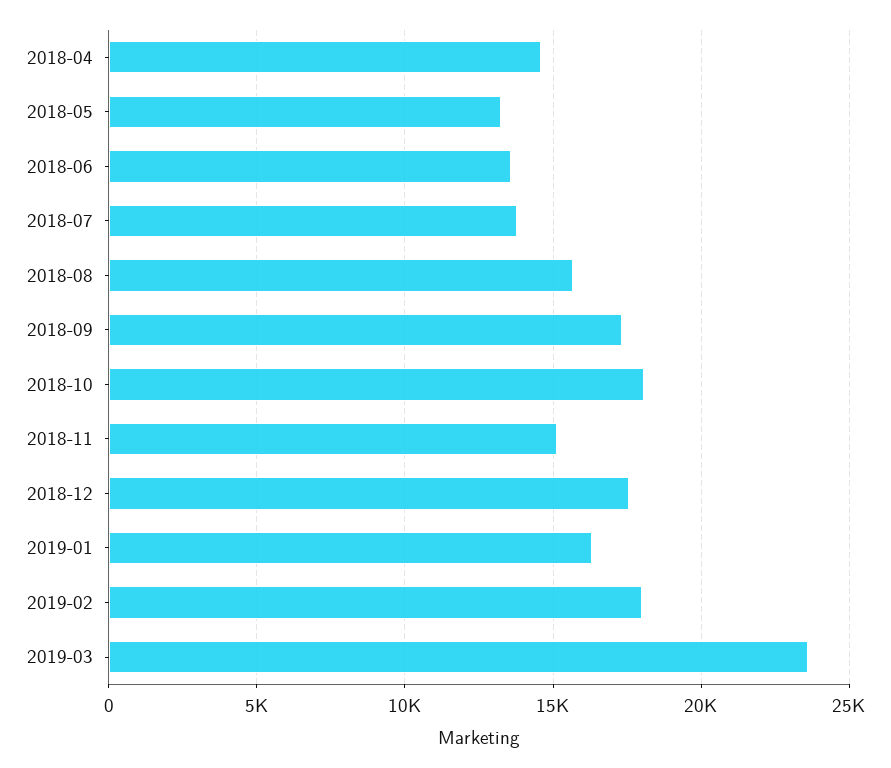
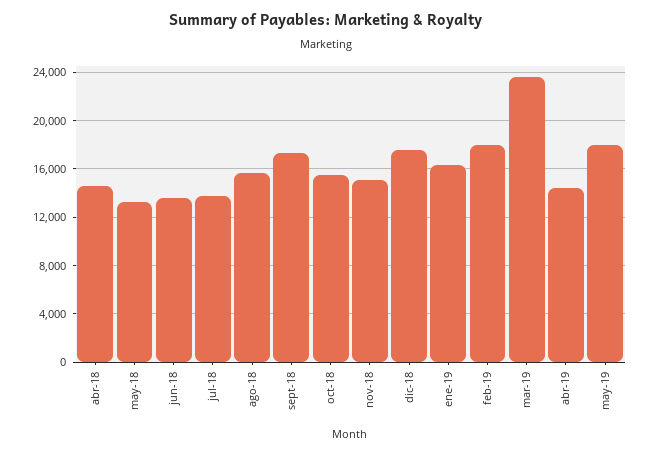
2018-10: 18000 -> 15500
abr-19: none -> 14500
may-19: none -> 18000

